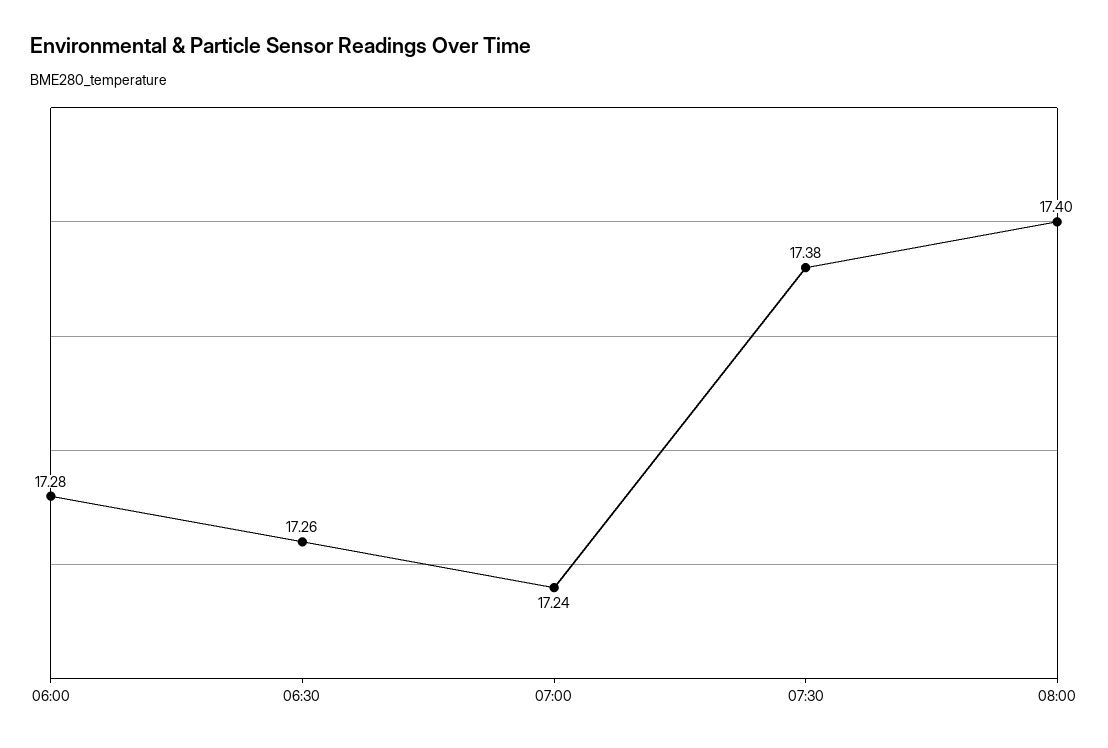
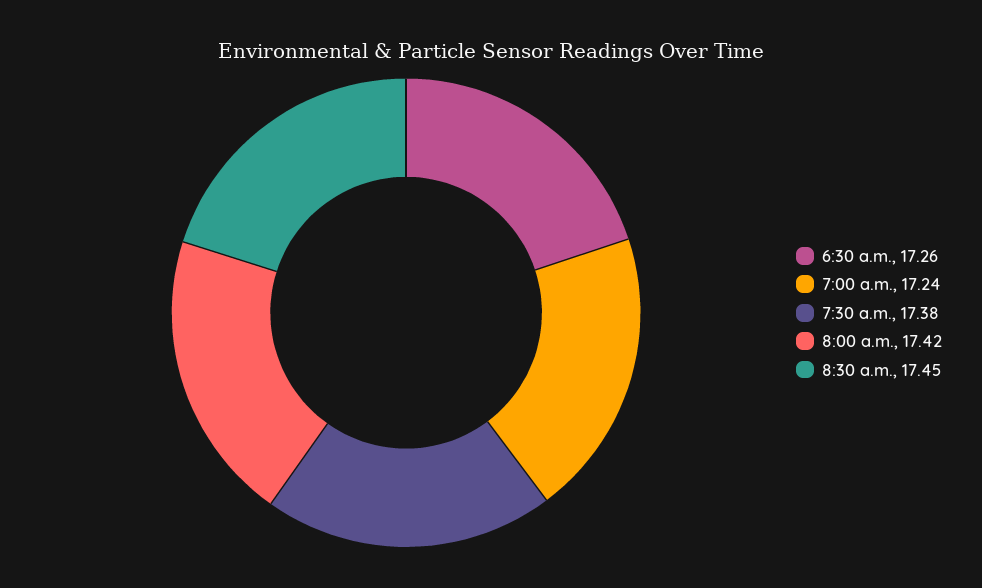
06:00: 17.28 -> none
08:00: 17.4 -> 17.42
8:30 a.m.: none -> 17.45

